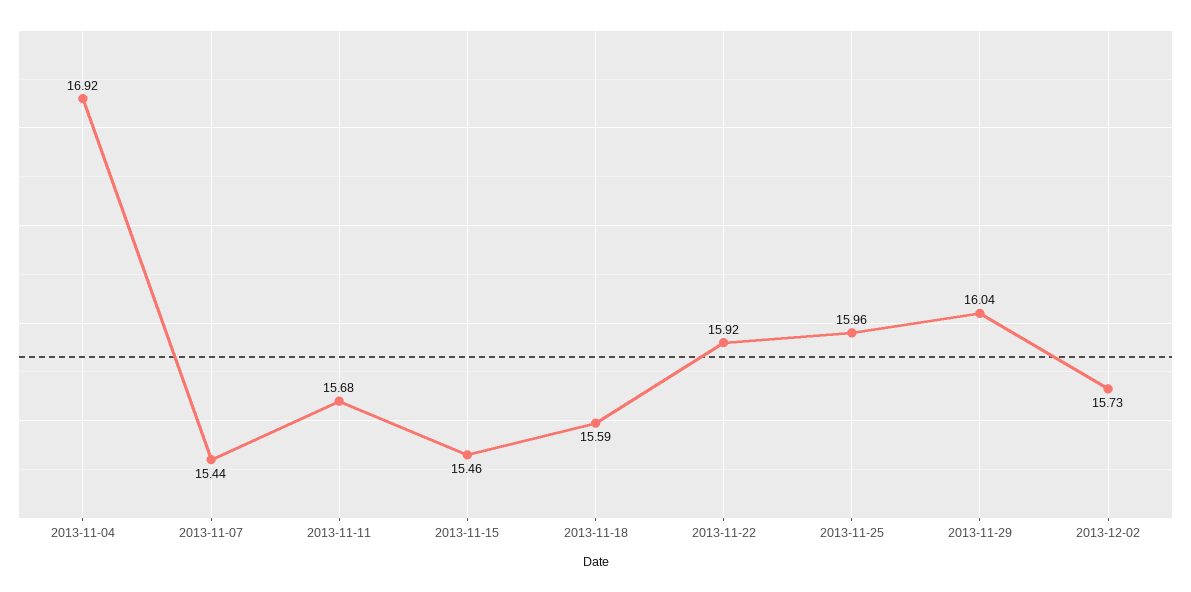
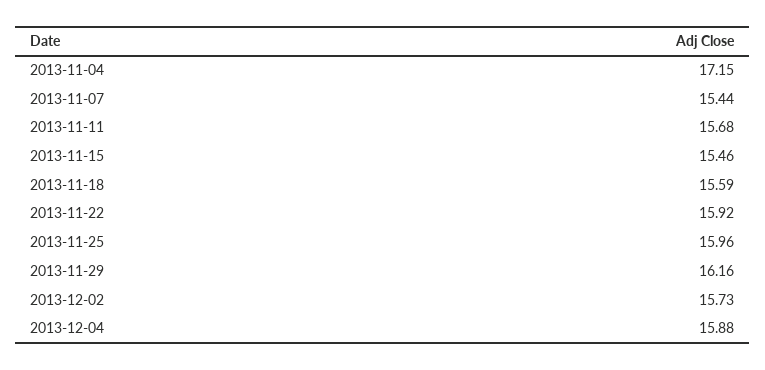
2013-11-04: 16.92 -> 17.15
2013-11-29: 16.04 -> 16.16
2013-12-04: none -> 15.88

